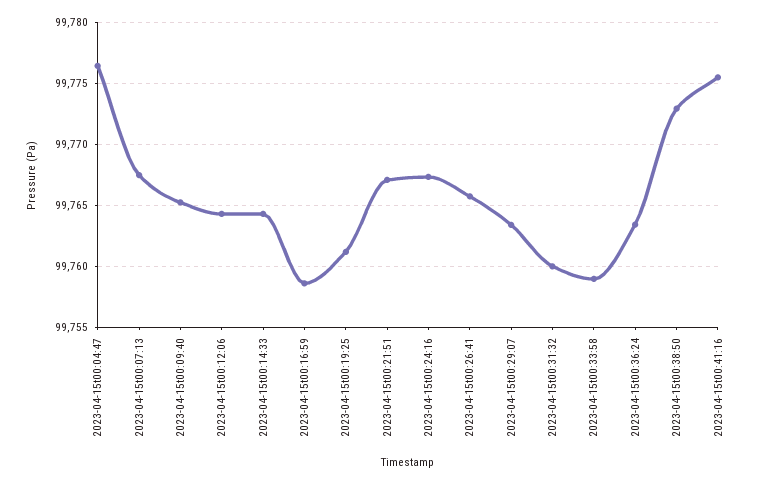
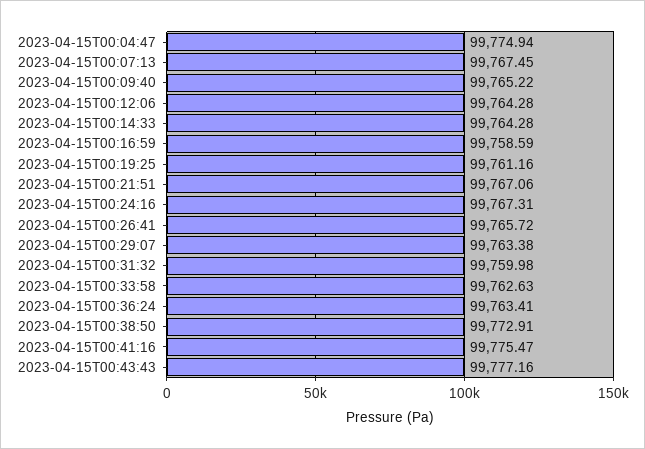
2023-04-15t00:04:47: 99776.5 -> 99774.94
2023-04-15t00:33:58: 99759 -> 99762.63
2023-04-15T00:43:43: none -> 99777.16

